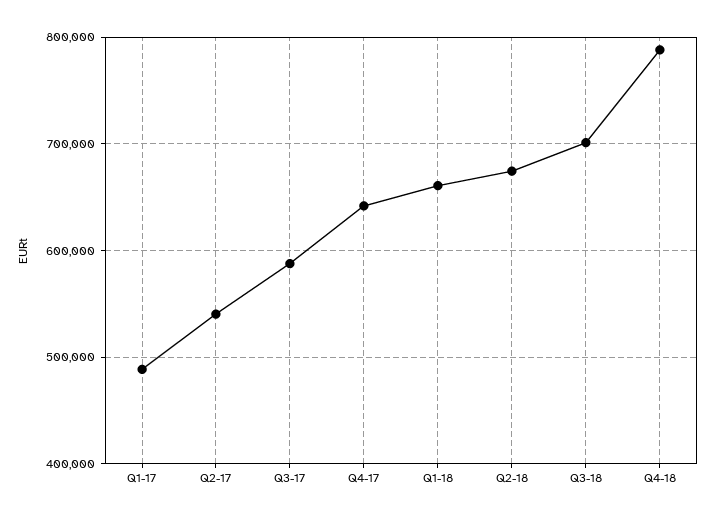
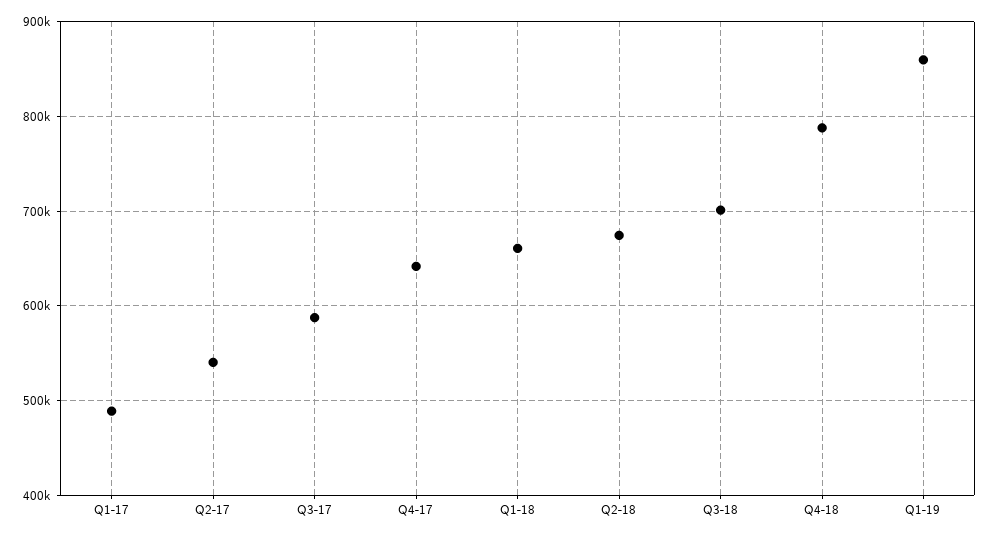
Q1-19: none -> 860000

